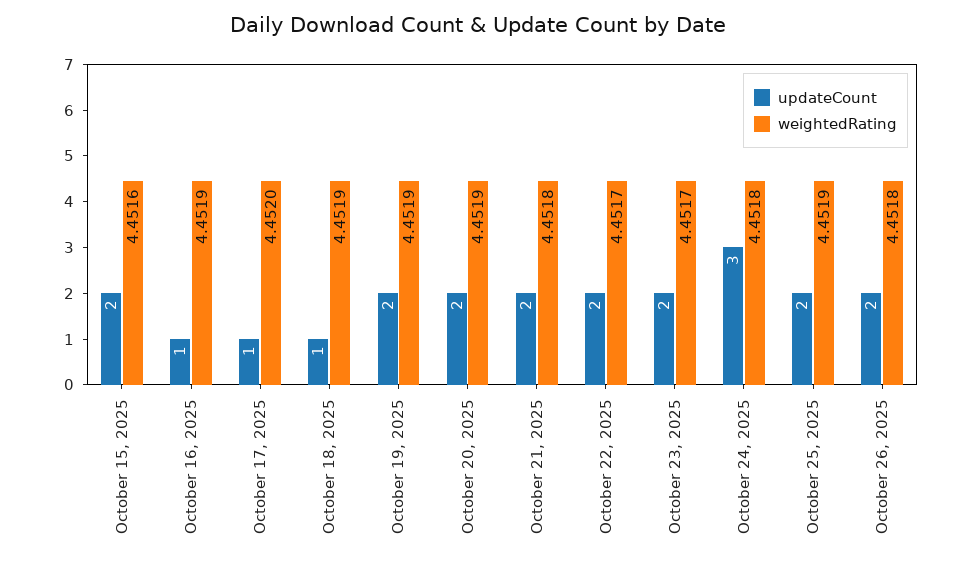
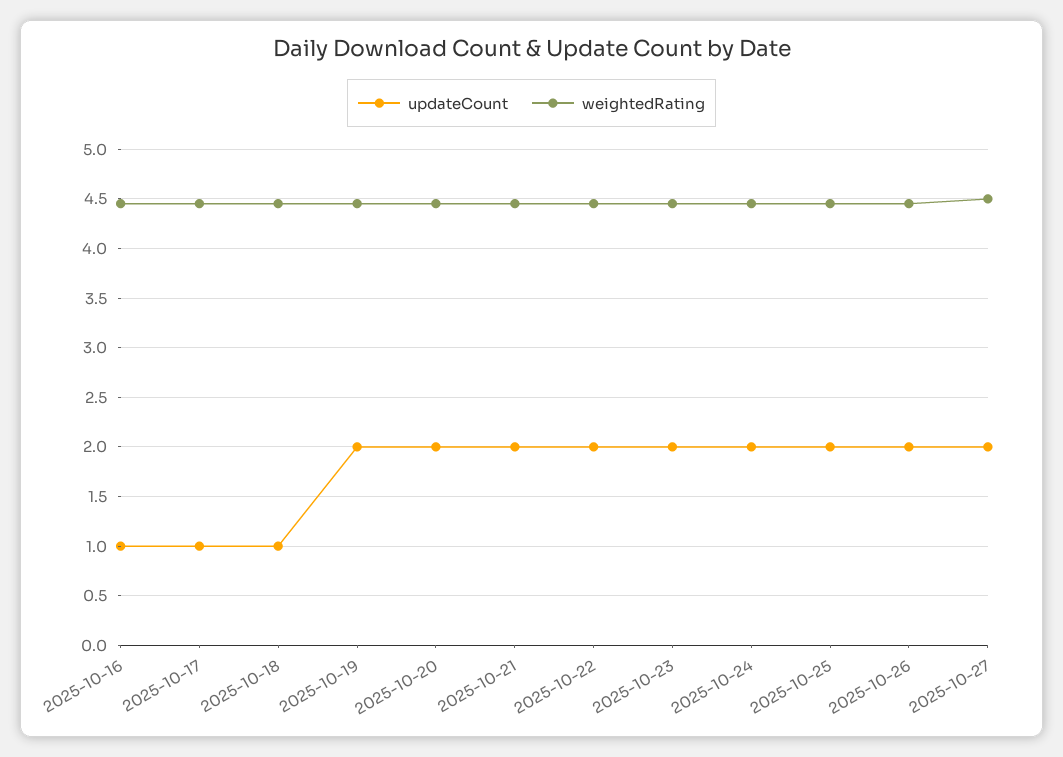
updateCount, October 15, 2025: 2 -> none
weightedRating, October 15, 2025: 4.4516 -> none
updateCount, October 24, 2025: 3 -> 2
updateCount, 2025-10-27: none -> 2
weightedRating, 2025-10-27: none -> 4.5

